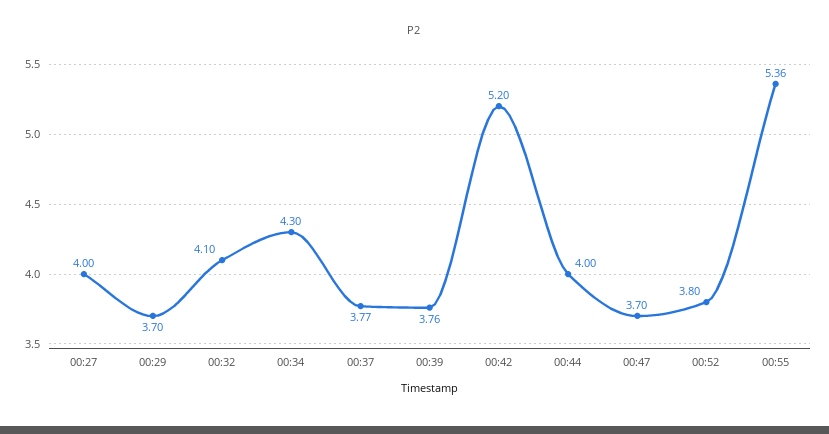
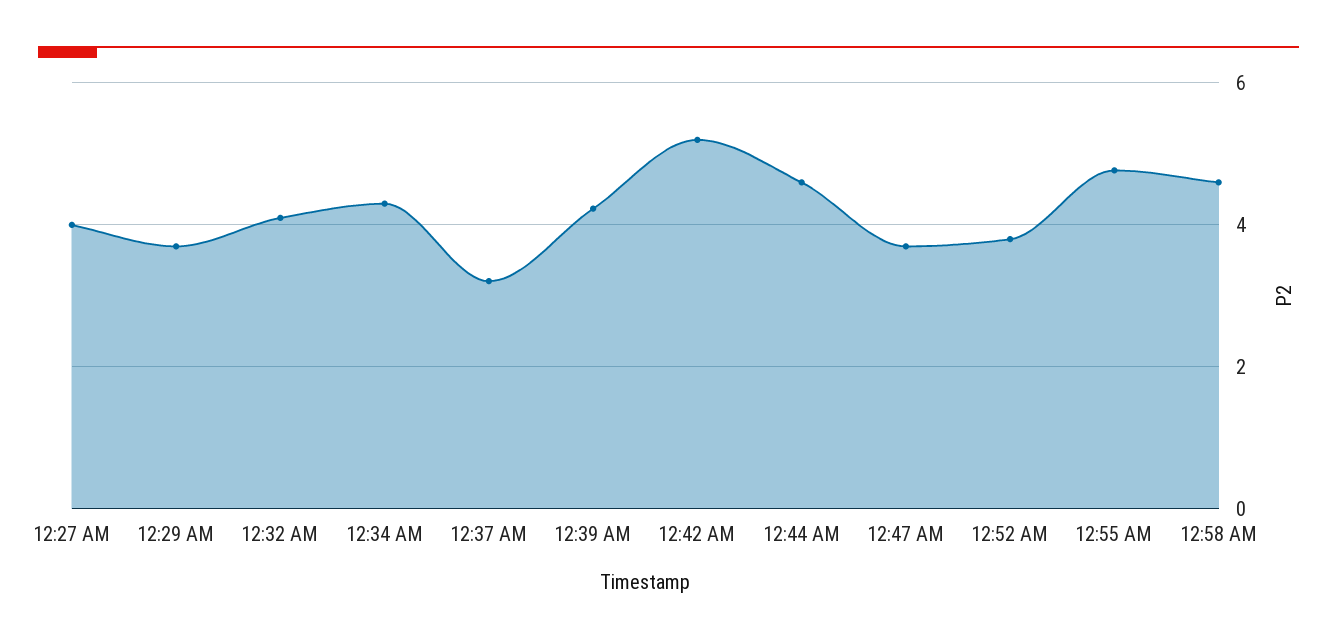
00:37: 3.77 -> 3.2
00:39: 3.76 -> 4.2
00:44: 4 -> 4.6
00:55: 5.36 -> 4.8
12:58 AM: none -> 4.6

